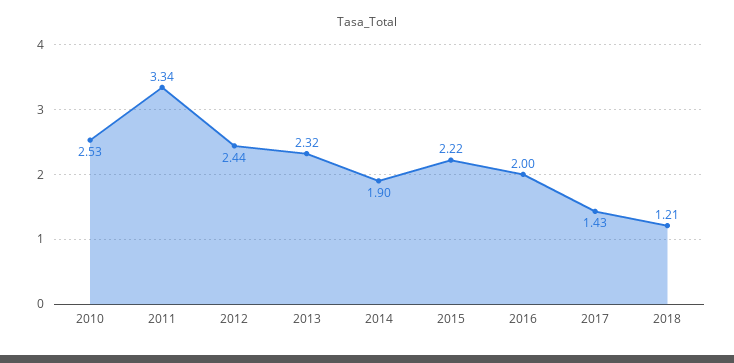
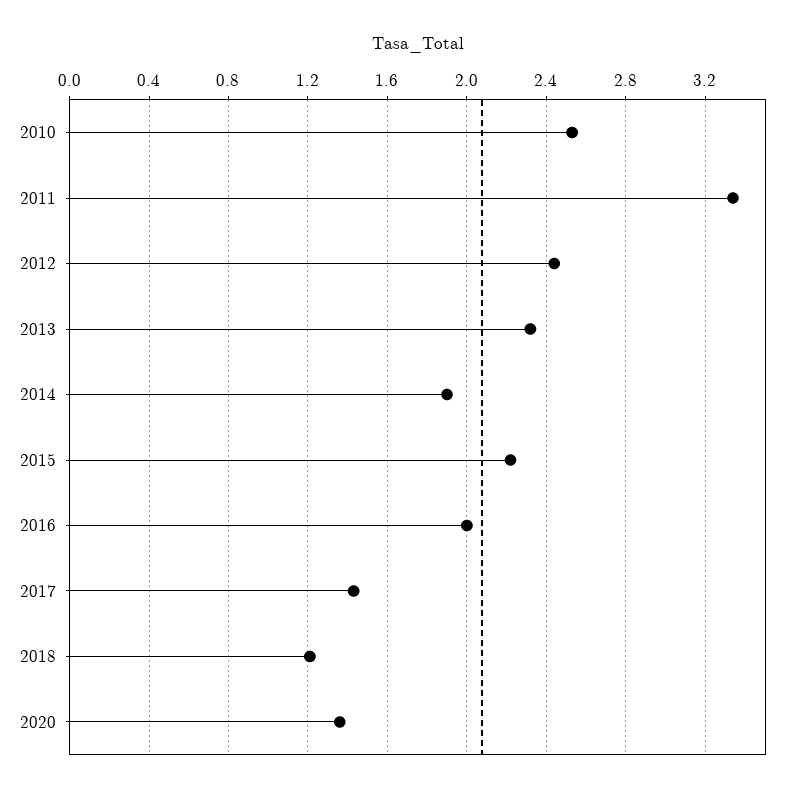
2020: none -> 1.35

